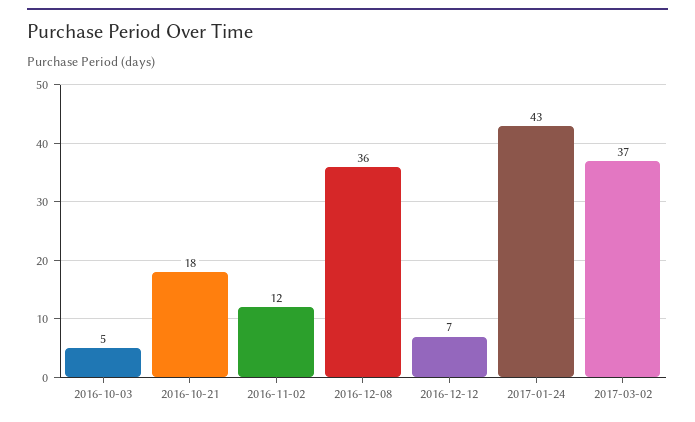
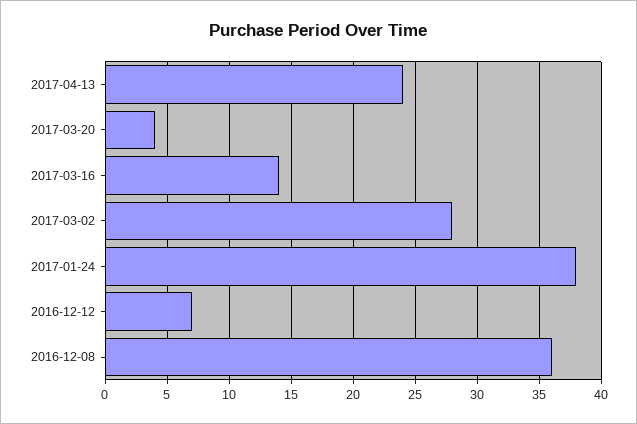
2016-10-03: 5 -> none
2016-10-21: 18 -> none
2016-11-02: 12 -> none
2017-01-24: 43 -> 38
2017-03-02: 37 -> 28
2017-04-13: none -> 24
2017-03-20: none -> 4
2017-03-16: none -> 14

